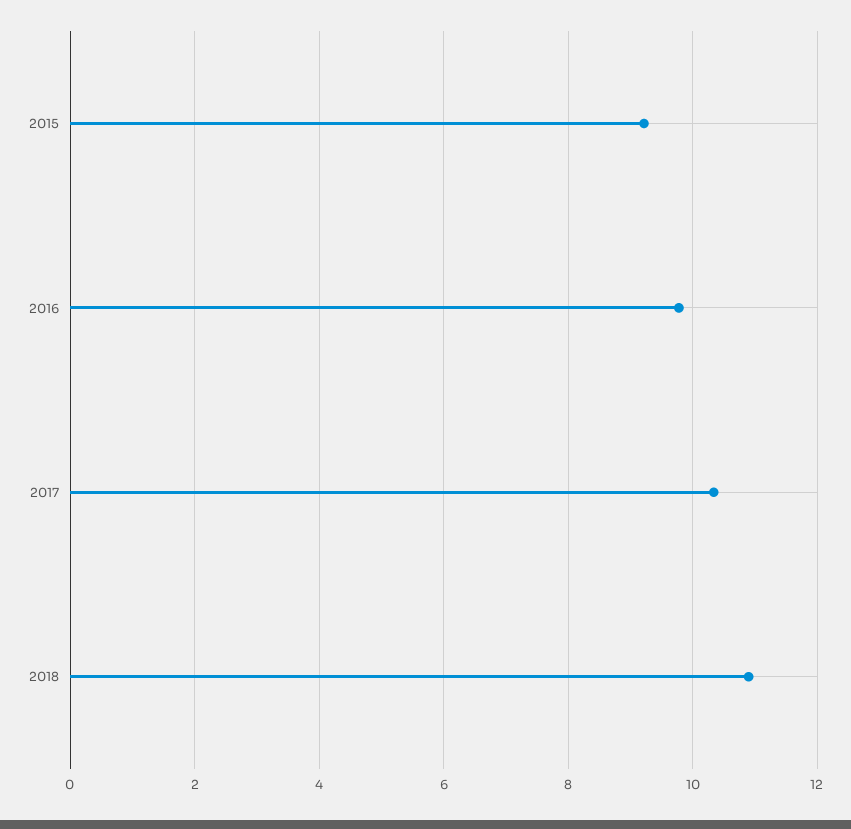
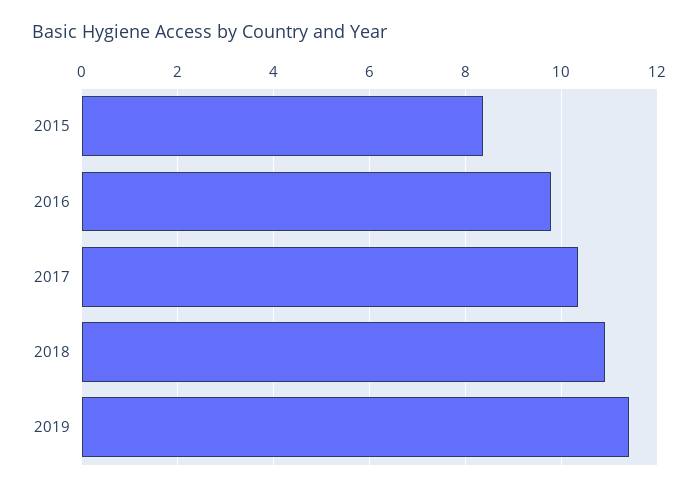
2015: 9.2 -> 8.4
2019: none -> 11.4

